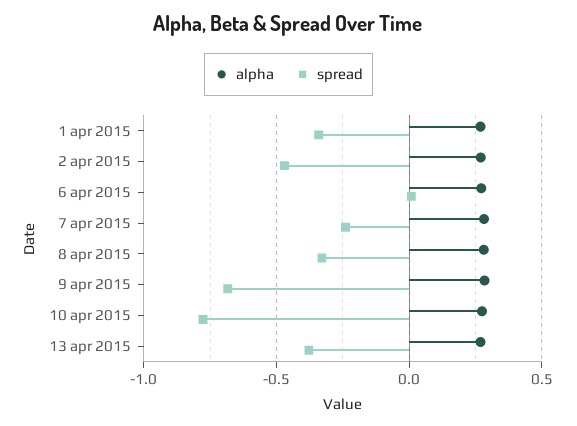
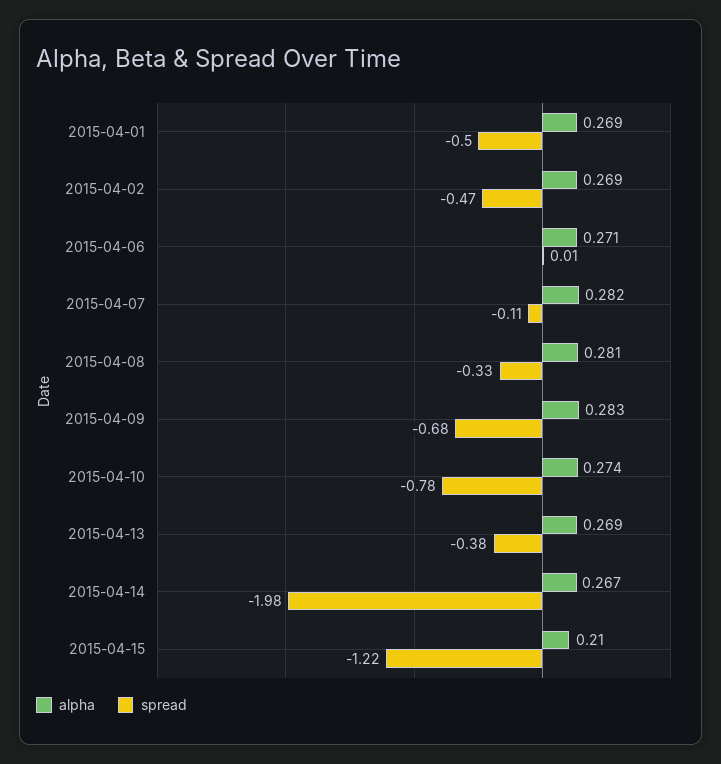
spread, 1 apr 2015: -0.35 -> -0.5
spread, 7 apr 2015: -0.25 -> -0.11
alpha, 2015-04-14: none -> 0.267
spread, 2015-04-14: none -> -1.98
alpha, 2015-04-15: none -> 0.21
spread, 2015-04-15: none -> -1.22

